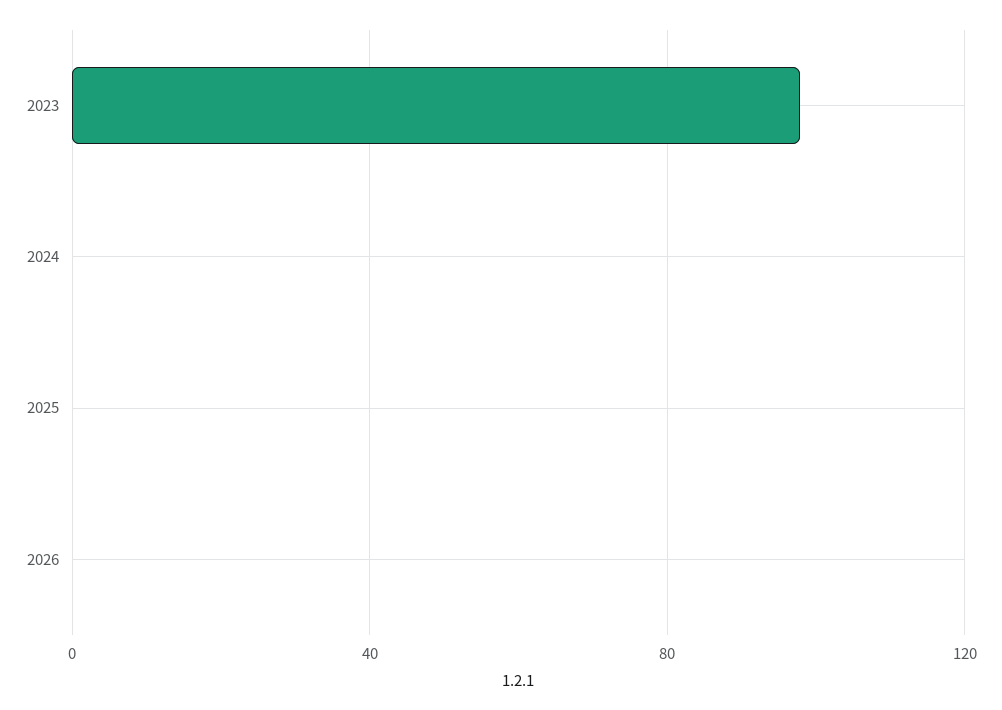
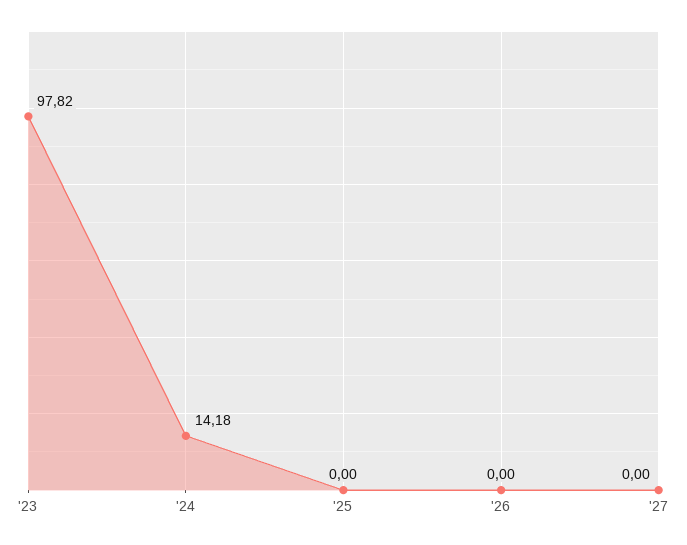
2024: 0 -> 14.18
'27: none -> 0

